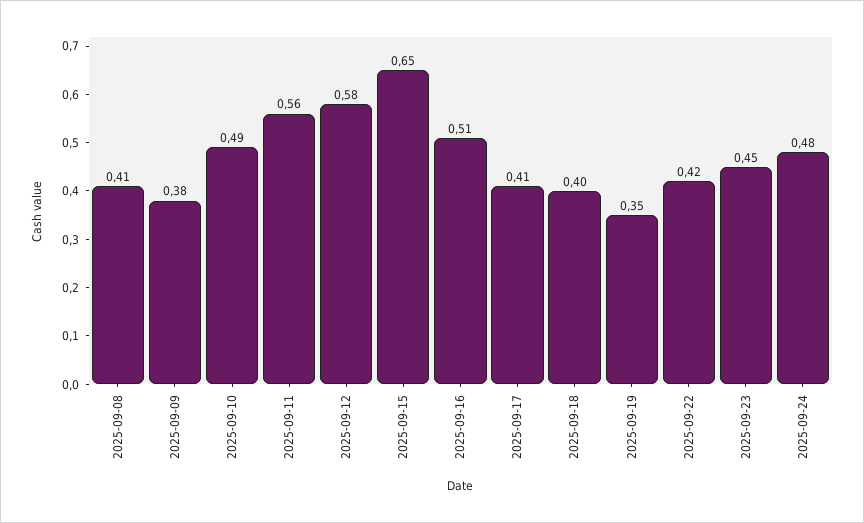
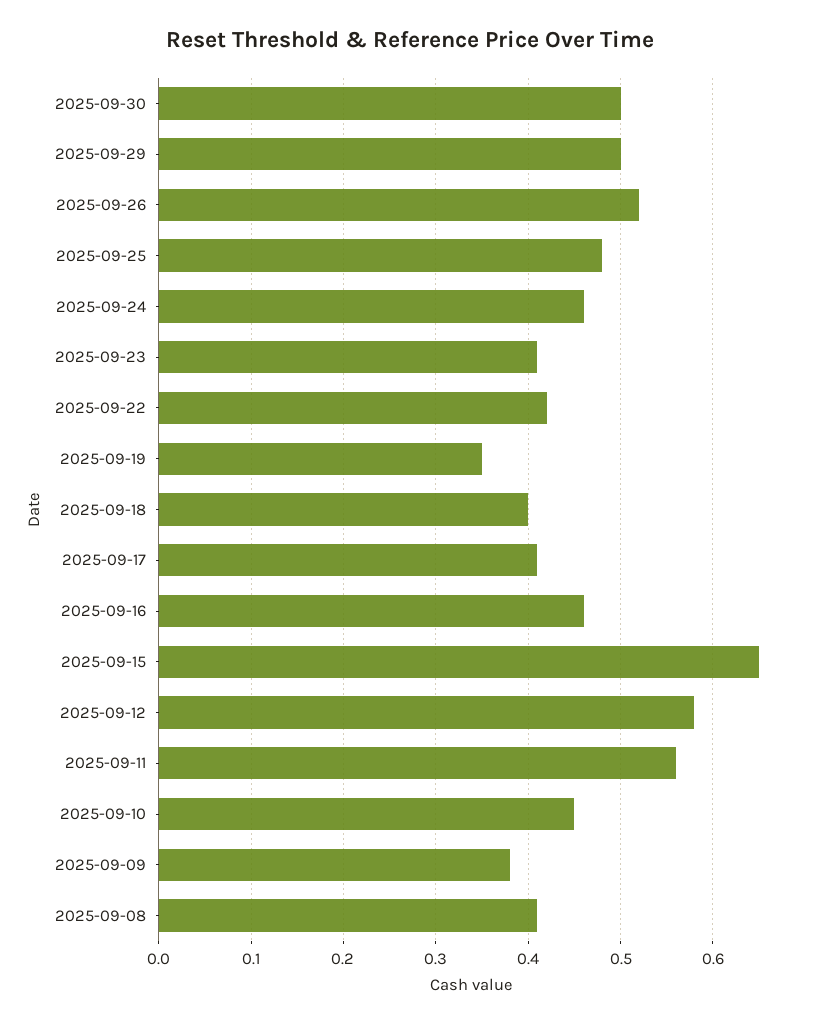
2025-09-10: 0.49 -> 0.45
2025-09-16: 0.51 -> 0.46
2025-09-23: 0.45 -> 0.41
2025-09-24: 0.48 -> 0.46
2025-09-30: none -> 0.5
2025-09-29: none -> 0.5
2025-09-26: none -> 0.52
2025-09-25: none -> 0.48

